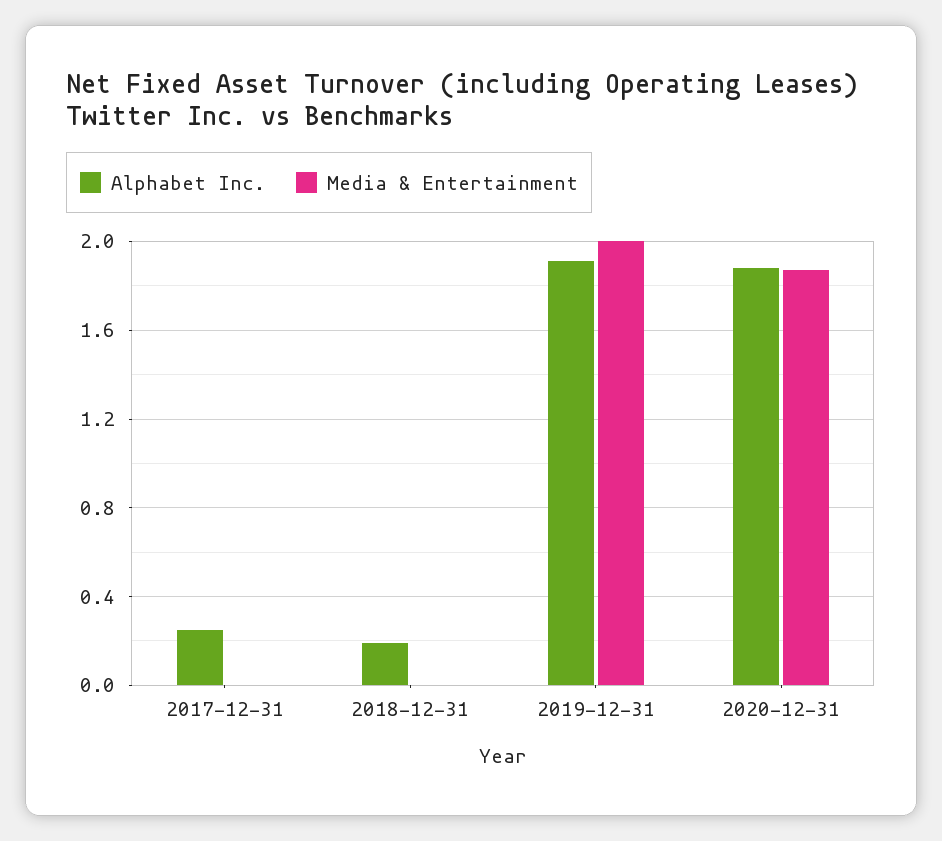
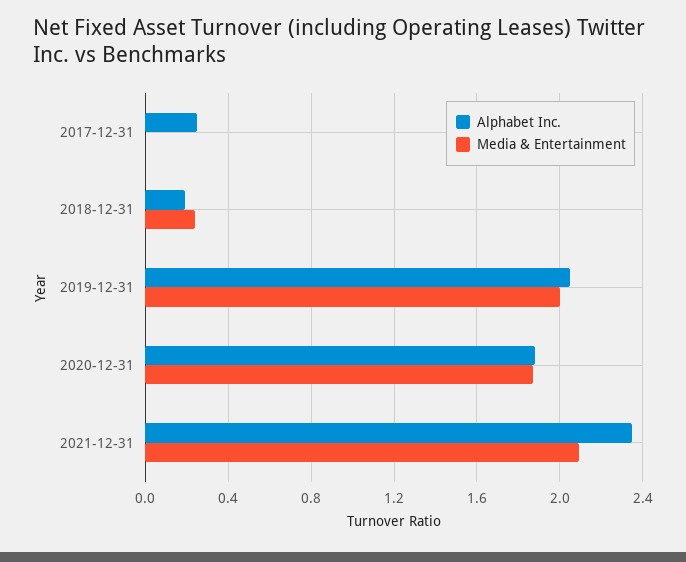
Media & Entertainment, 2018-12-31: 0 -> 0.25
Alphabet Inc., 2019-12-31: 1.9 -> 2.05
Alphabet Inc., 2021-12-31: none -> 2.35
Media & Entertainment, 2021-12-31: none -> 2.1

